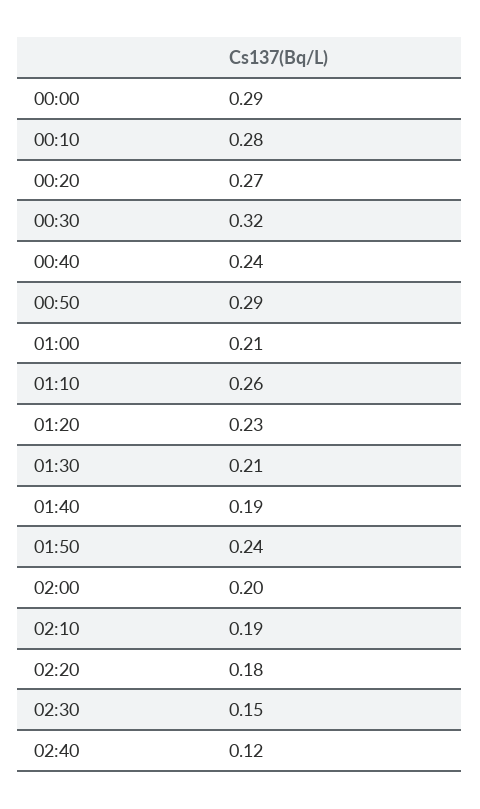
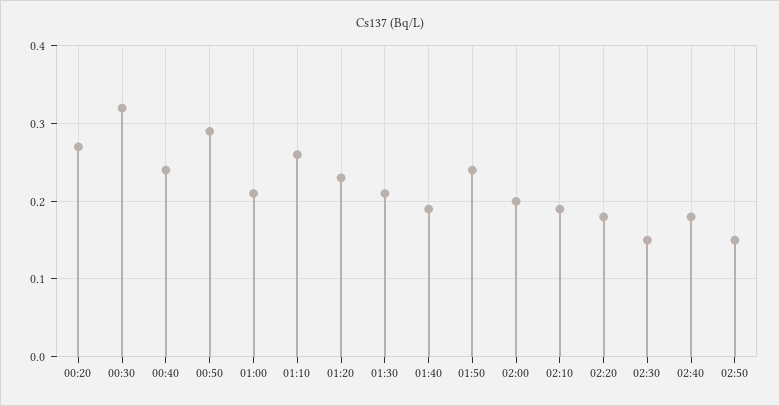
00:00: 0.29 -> none
00:10: 0.28 -> none
02:40: 0.12 -> 0.18
02:50: none -> 0.15

